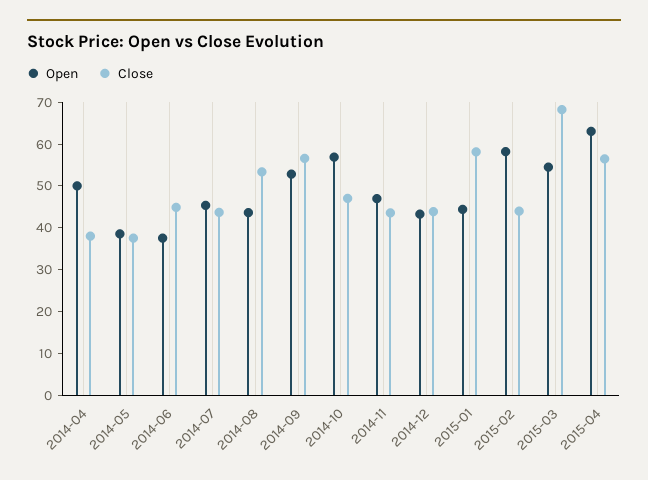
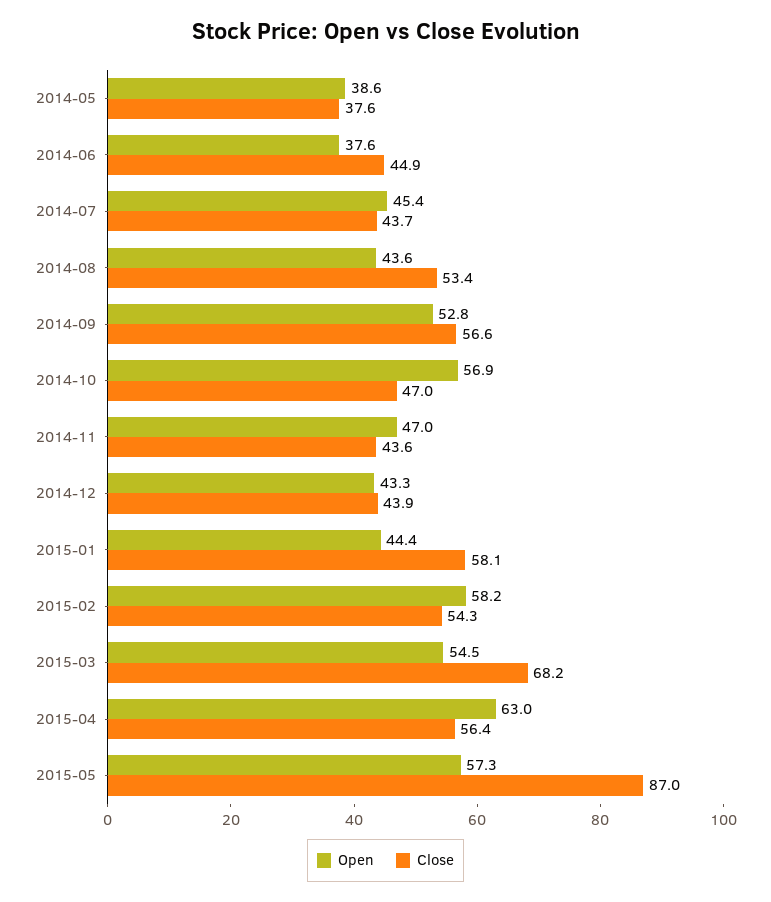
Open, 2014-04: 50 -> none
Close, 2014-04: 38 -> none
Close, 2015-02: 44 -> 54.3
Open, 2015-05: none -> 57.3
Close, 2015-05: none -> 87

